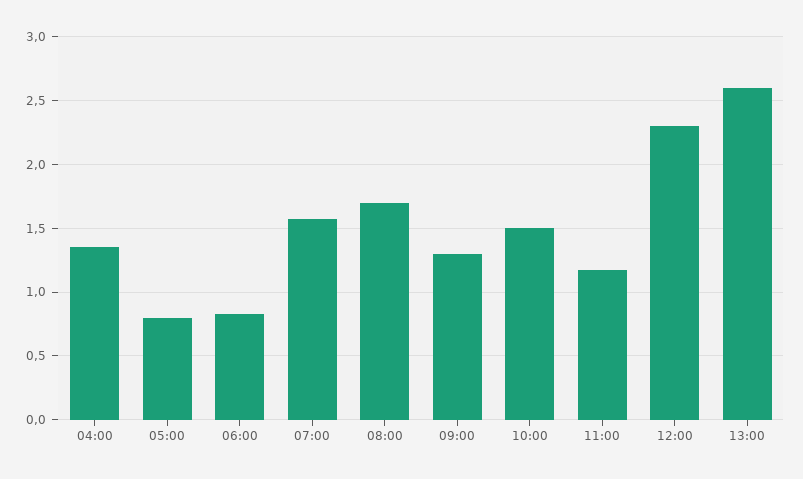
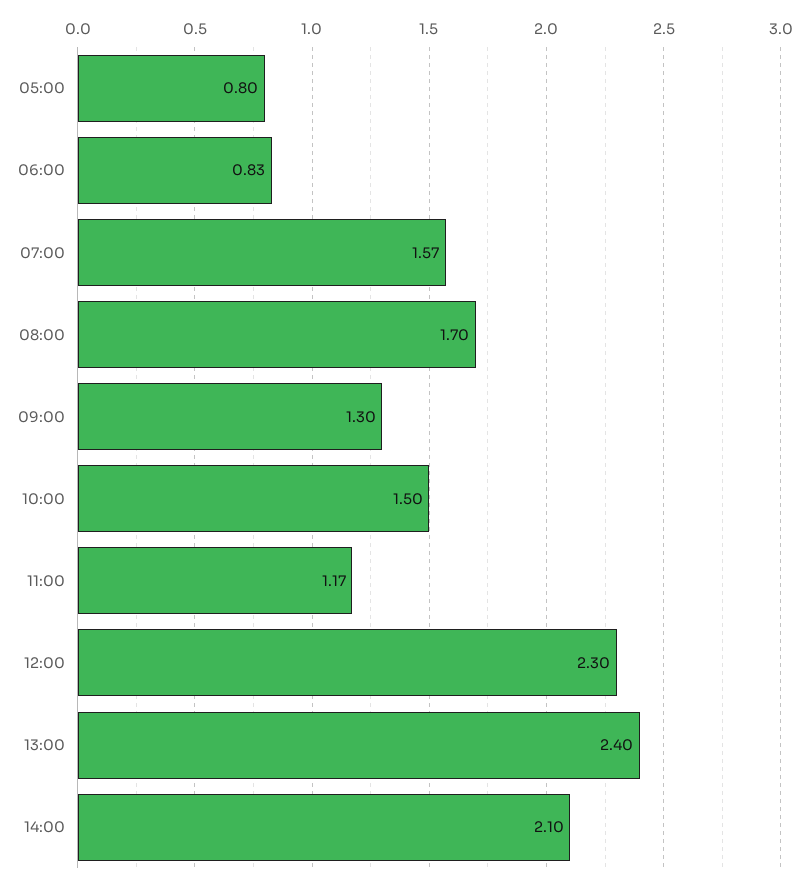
04:00: 1.35 -> none
13:00: 2.6 -> 2.4
14:00: none -> 2.1

